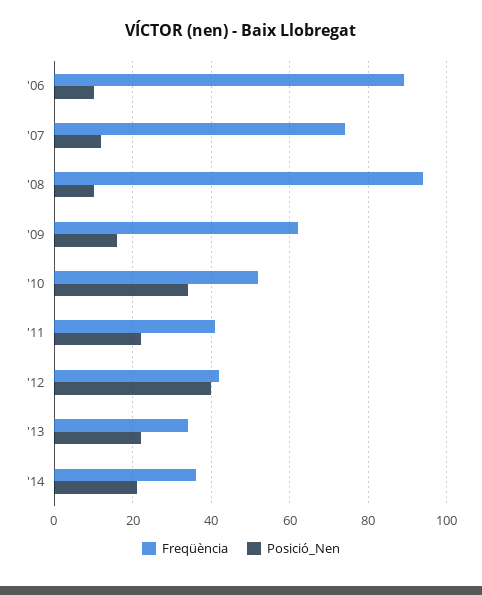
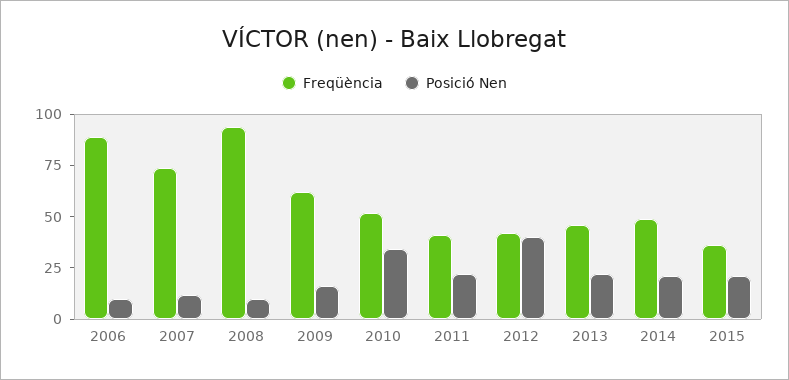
Freqüència, '13: 35 -> 45
Freqüència, '14: 35 -> 50
Freqüència, 2015: none -> 35
Posició_Nen, 2015: none -> 20

